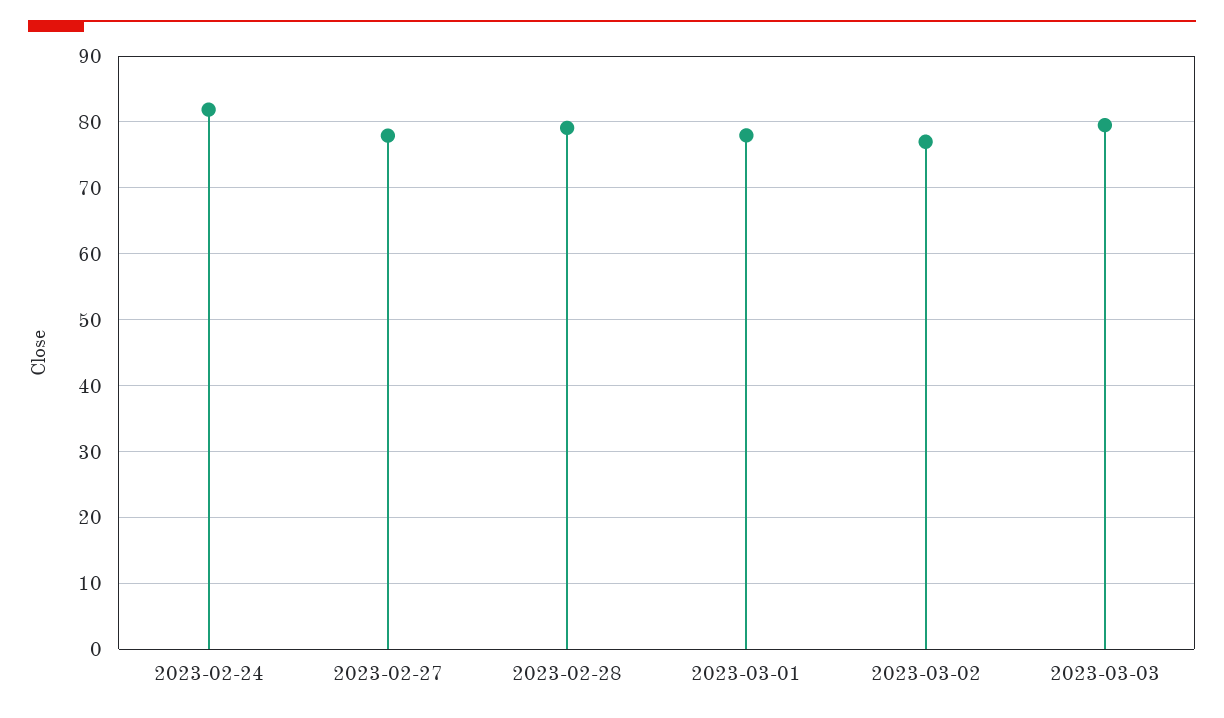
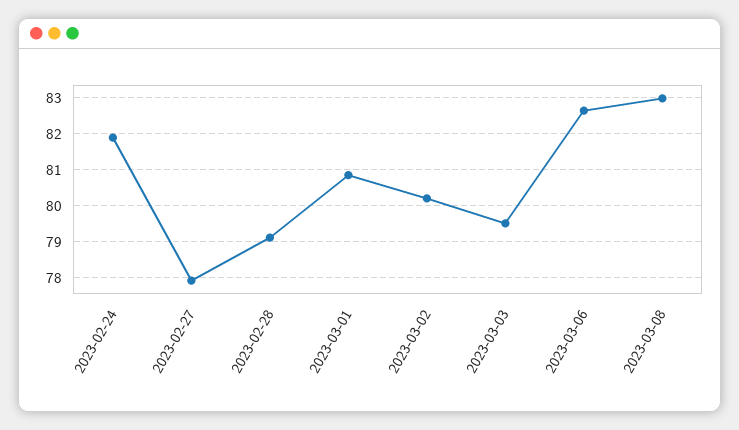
2023-03-01: 78 -> 80.8
2023-03-02: 77 -> 80.2
2023-03-06: none -> 82.6
2023-03-08: none -> 83

